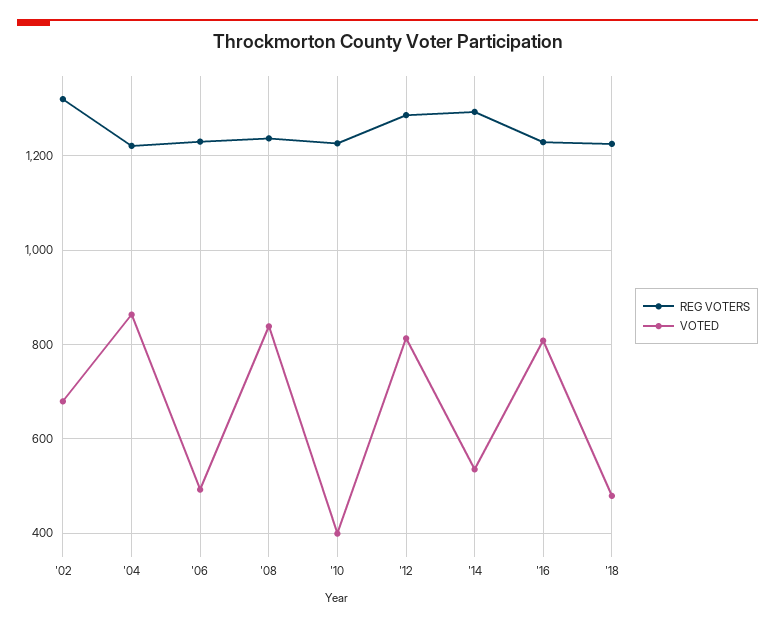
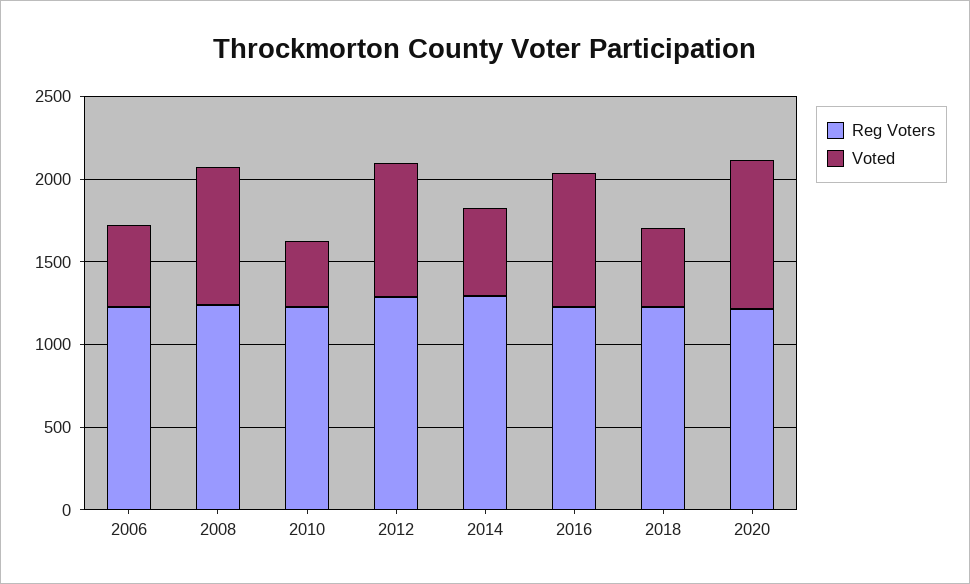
REG VOTERS, '02: 1320 -> none
VOTED, '02: 680 -> none
REG VOTERS, '04: 1220 -> none
VOTED, '04: 860 -> none
REG VOTERS, 2020: none -> 1200
VOTED, 2020: none -> 900

